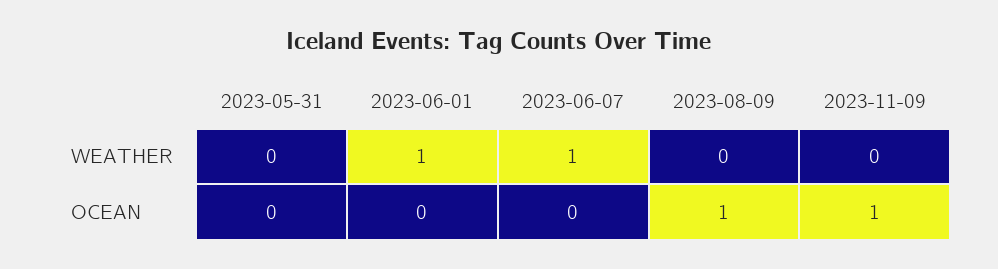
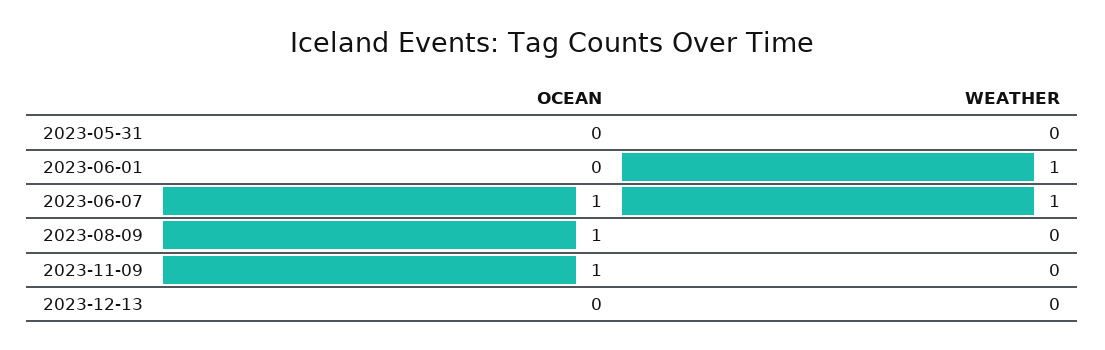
2023-06-07, OCEAN: 0 -> 1
2023-12-13, OCEAN: none -> 0
2023-12-13, WEATHER: none -> 0

